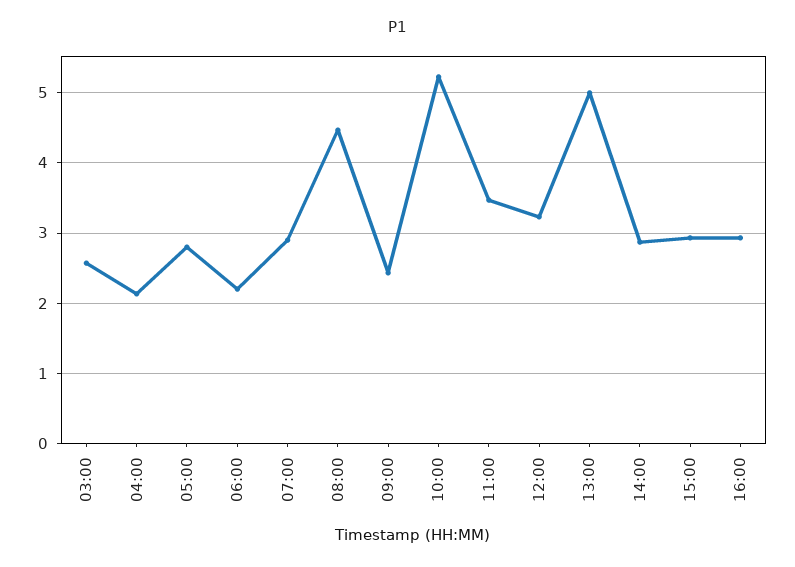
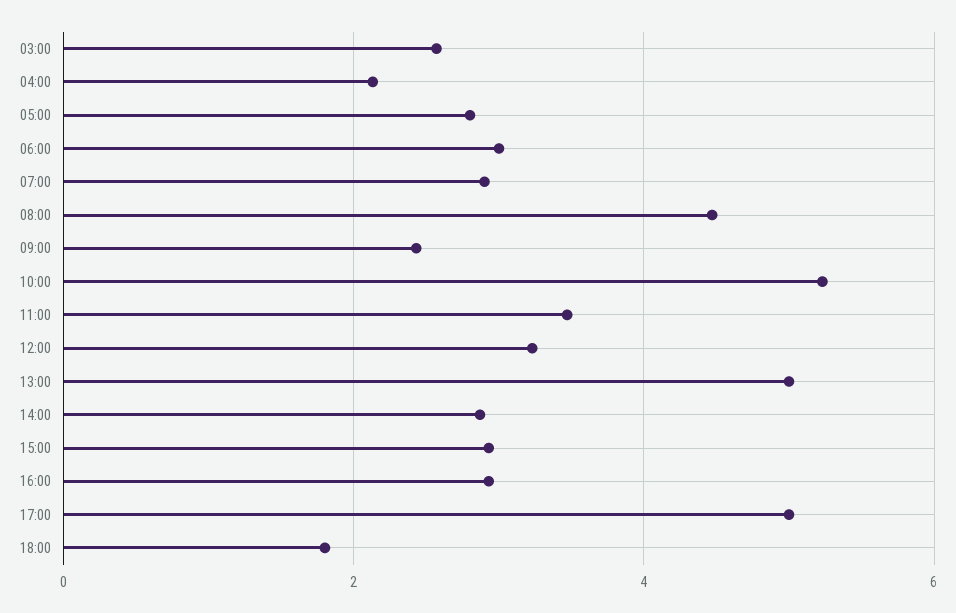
06:00: 2.2 -> 3
17:00: none -> 5
18:00: none -> 1.8

